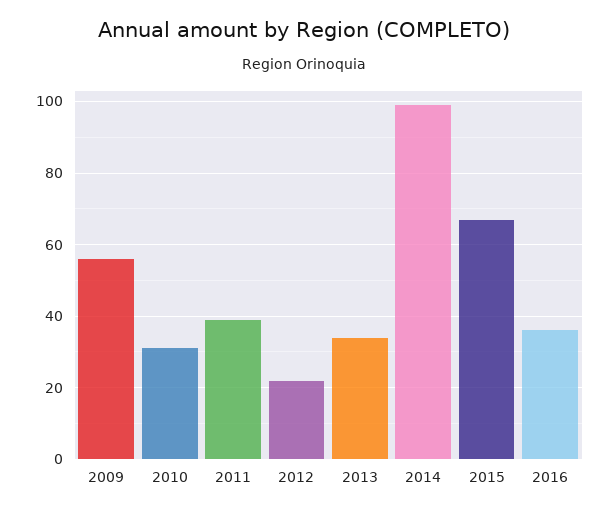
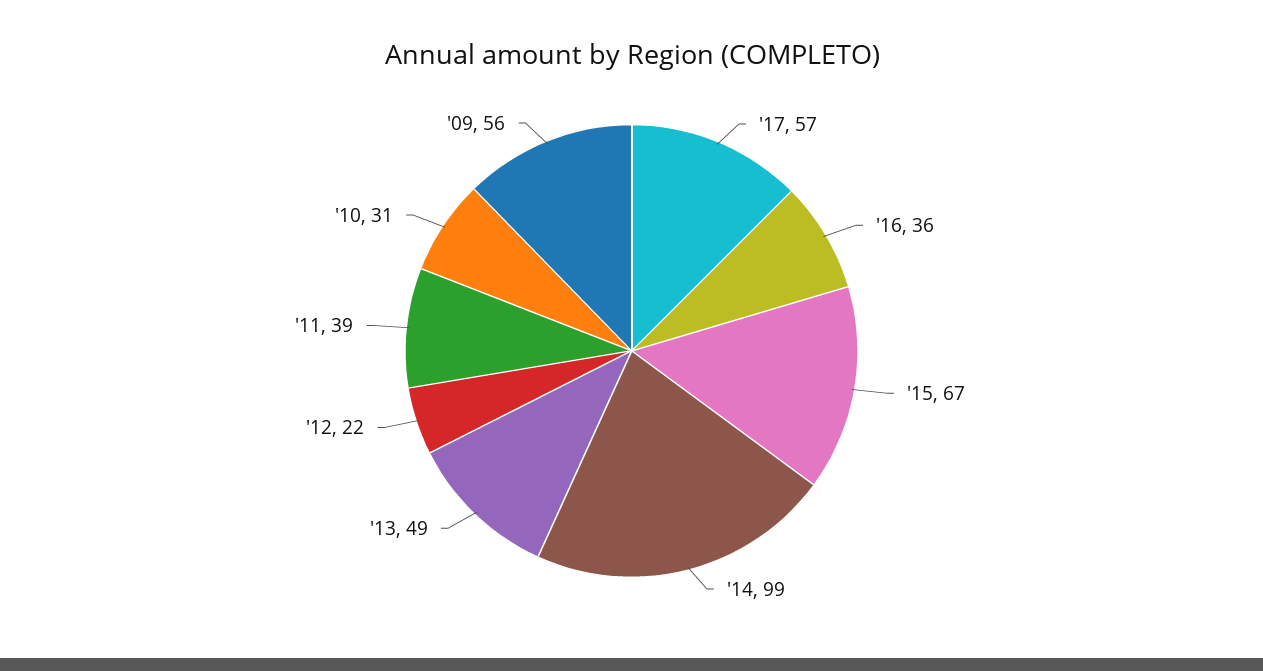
2013: 35 -> 49
'17: none -> 57

